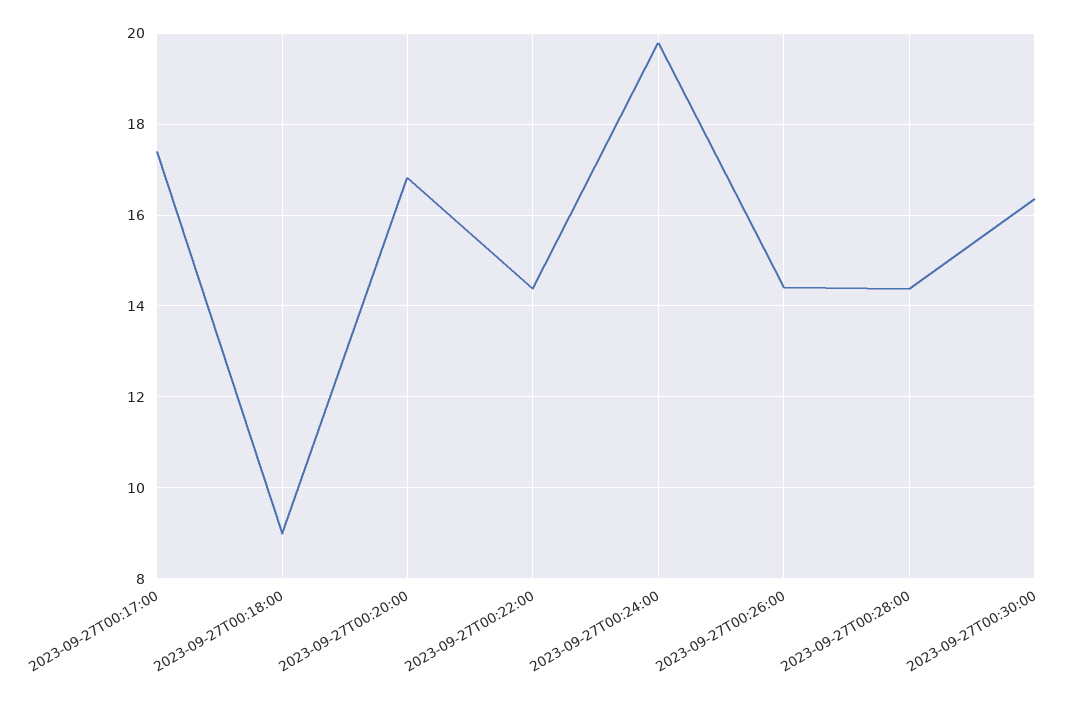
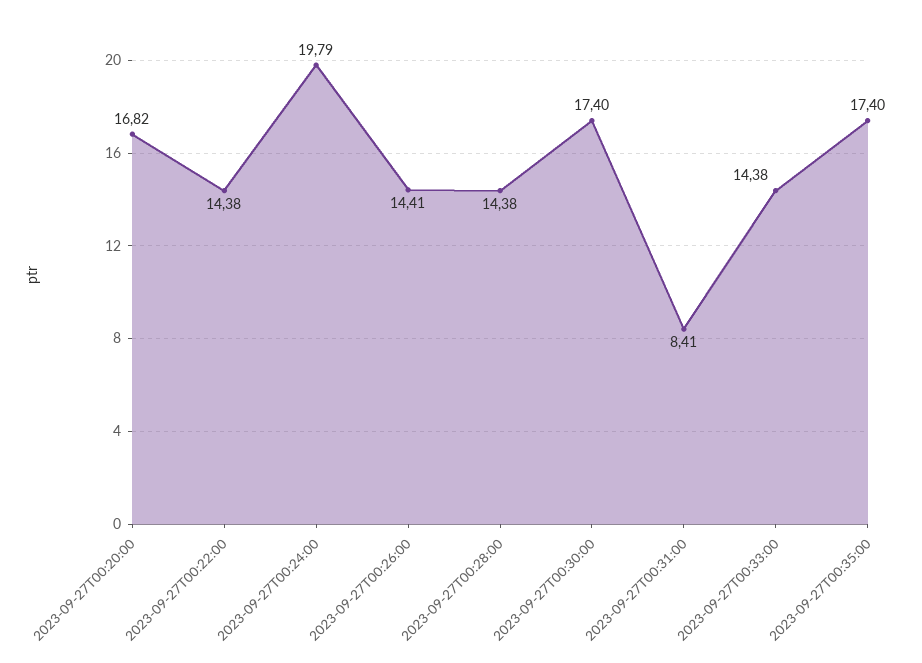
2023-09-27T00:17:00: 17.4 -> none
2023-09-27T00:18:00: 9 -> none
2023-09-27T00:30:00: 16.4 -> 17.4
2023-09-27T00:31:00: none -> 8.41
2023-09-27T00:33:00: none -> 14.38
2023-09-27T00:35:00: none -> 17.4

